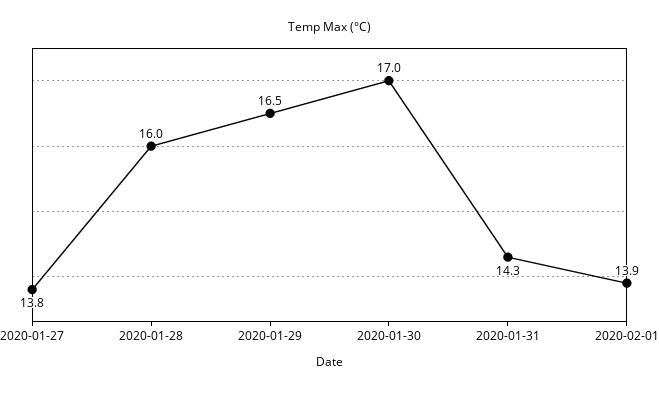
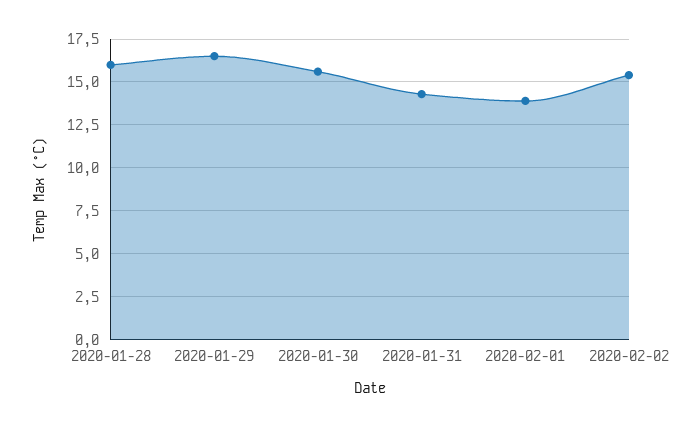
2020-01-27: 13.8 -> none
2020-01-30: 17 -> 15.5
2020-02-02: none -> 15.5

